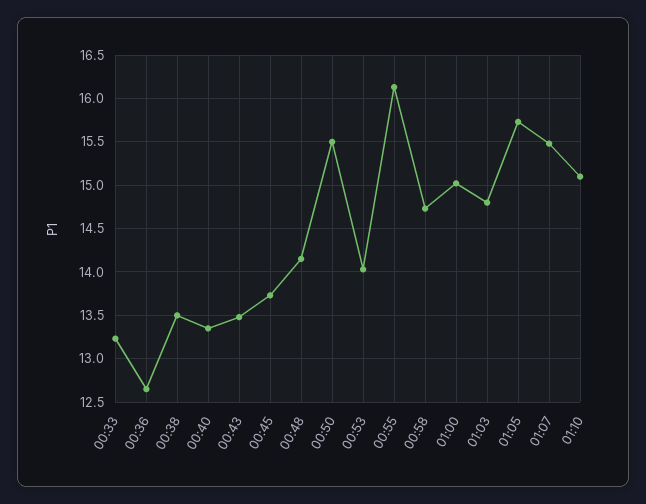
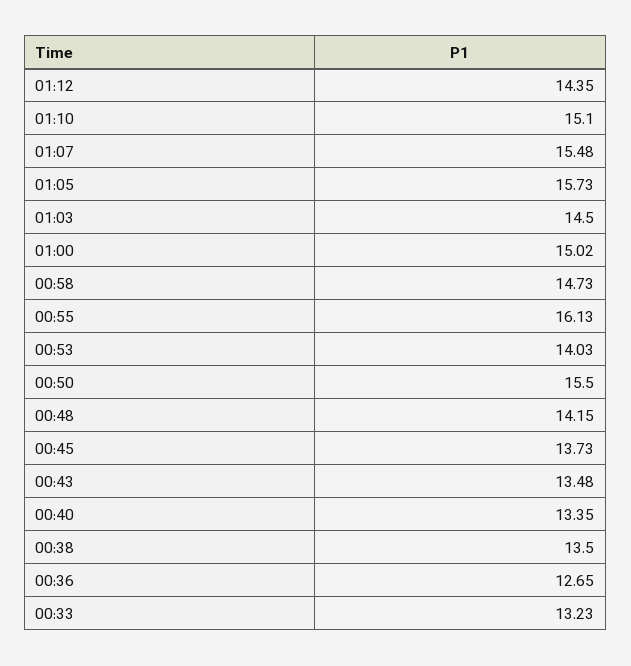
01:03: 14.8 -> 14.5
01:12: none -> 14.35

